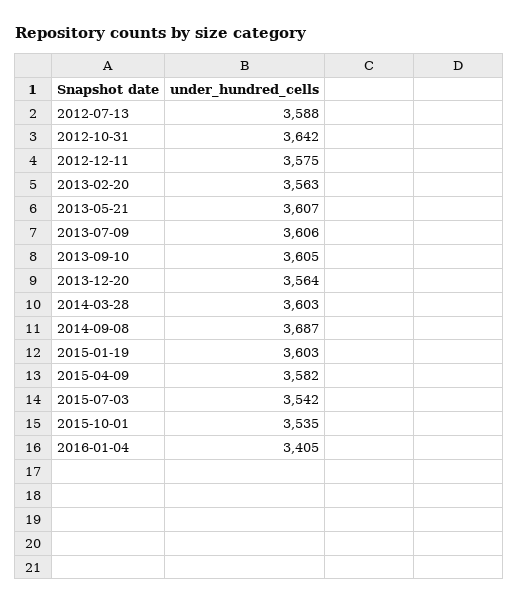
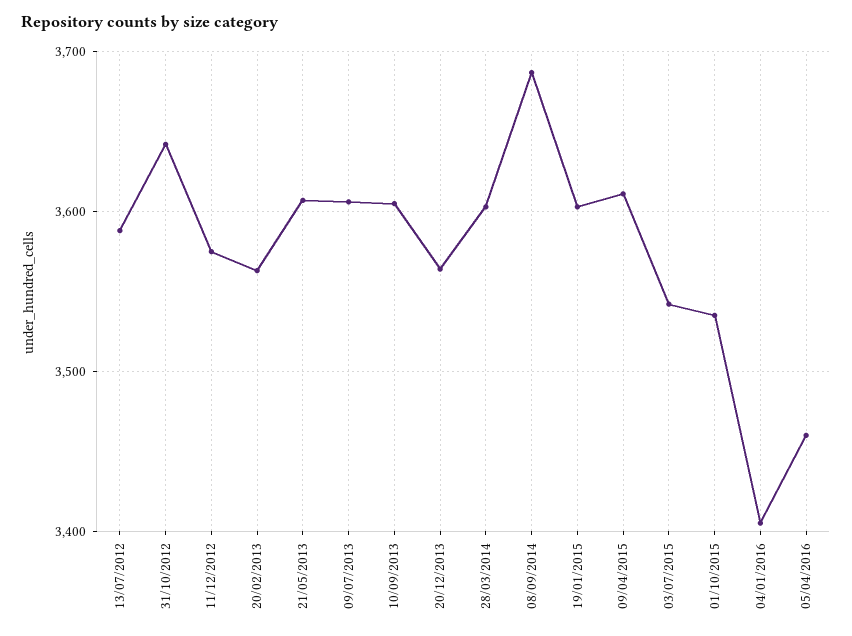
2015-04-09: 3582 -> 3610
05/04/2016: none -> 3460

